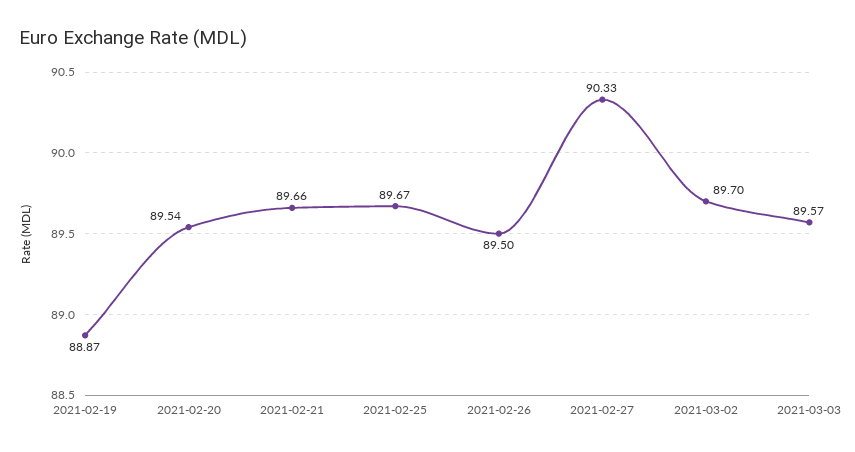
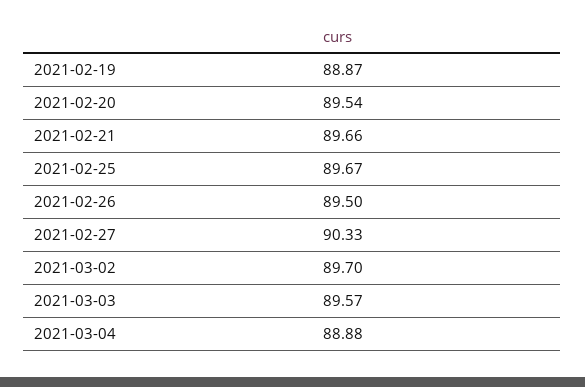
2021-03-04: none -> 88.88

